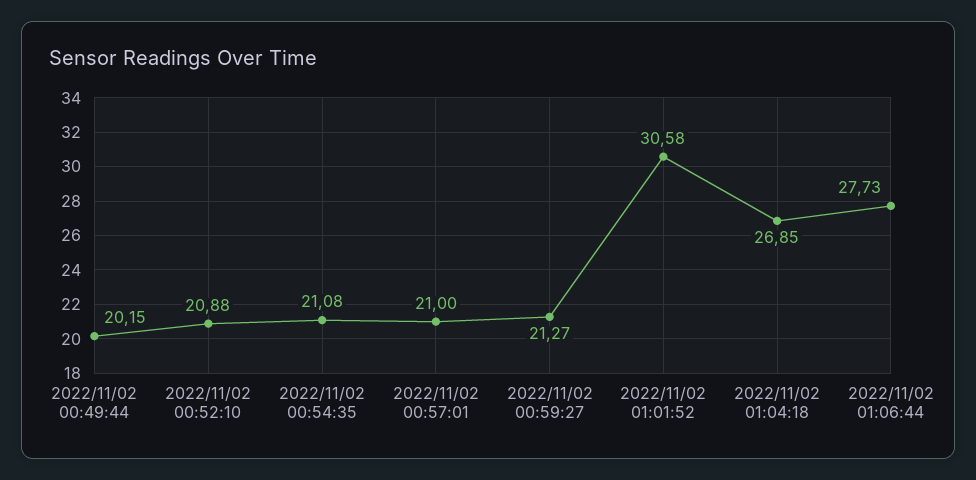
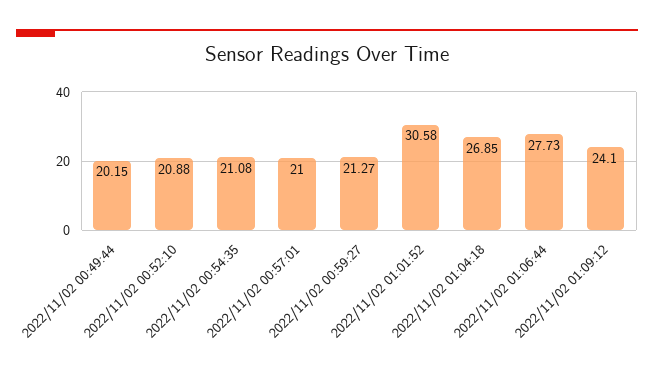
2022/11/02 01:09:12: none -> 24.1

